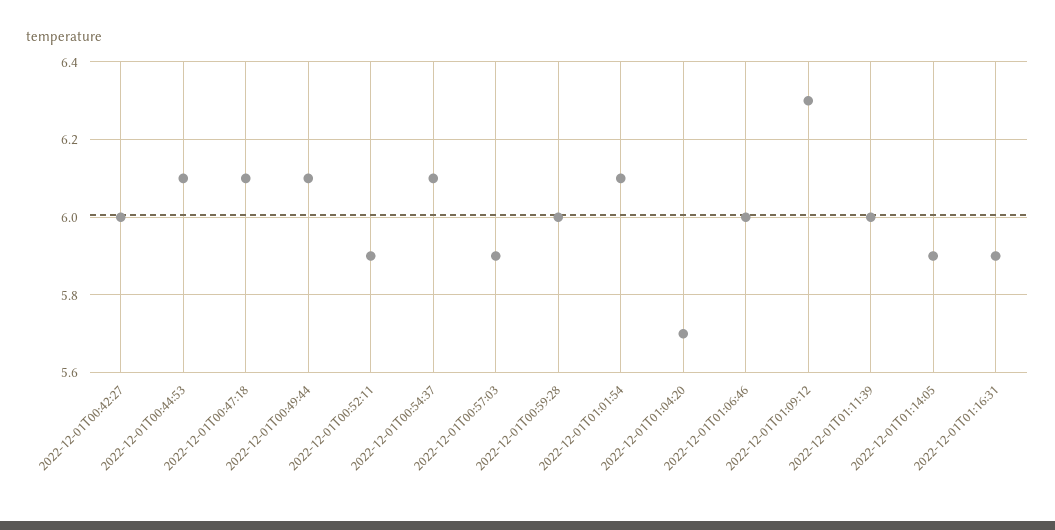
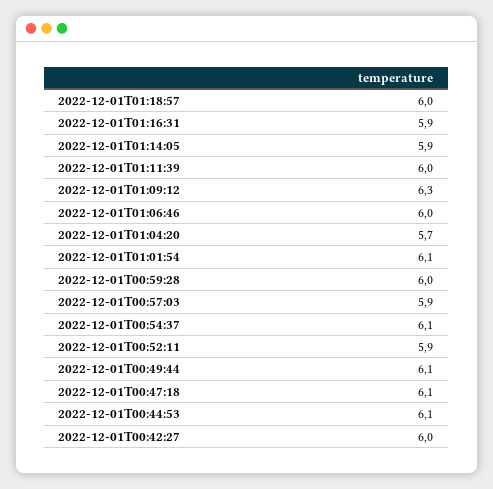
2022-12-01T01:18:57: none -> 6

